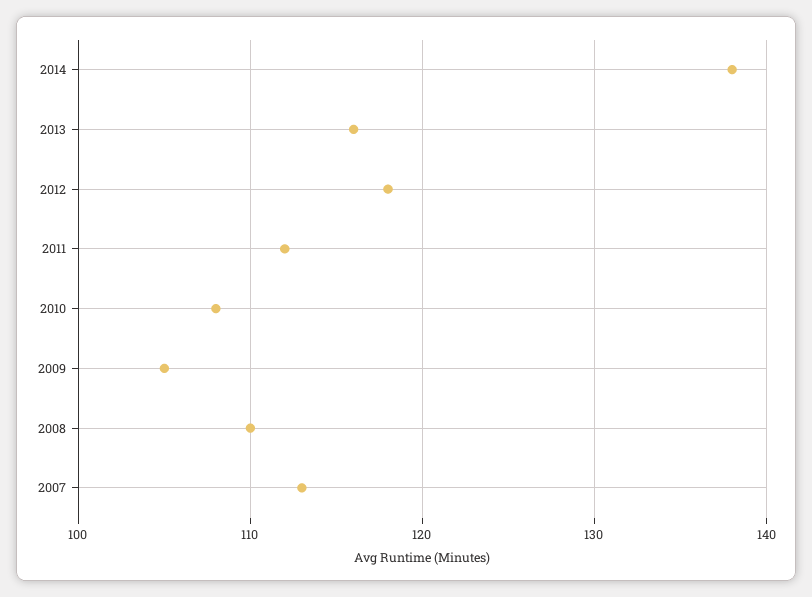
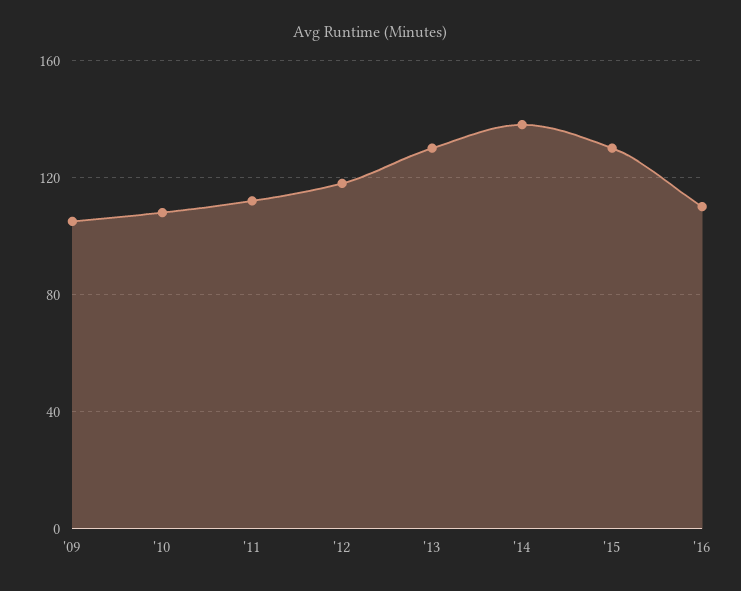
2013: 116 -> 130
2008: 110 -> none
2007: 113 -> none
'15: none -> 130
'16: none -> 110

